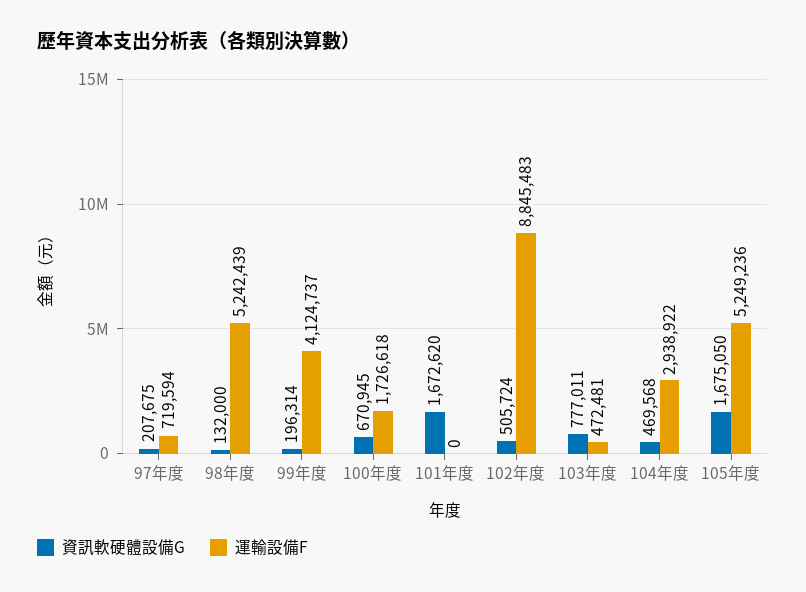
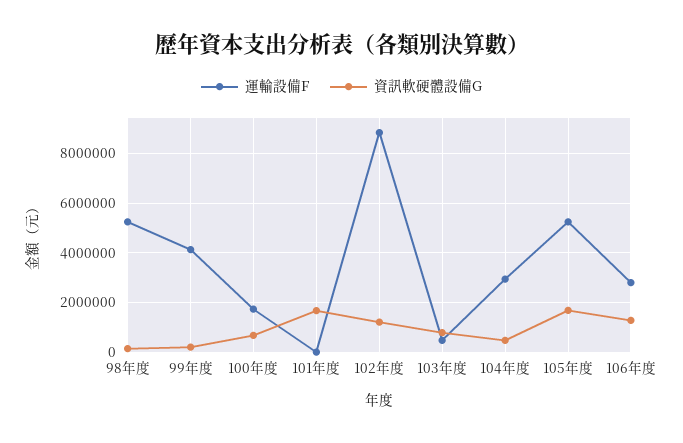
資訊軟硬體設備G, 97年度: 207675 -> none
運輸設備F, 97年度: 719594 -> none
資訊軟硬體設備G, 102年度: 505724 -> 1250000
運輸設備F, 106年度: none -> 2750000
資訊軟硬體設備G, 106年度: none -> 1250000

